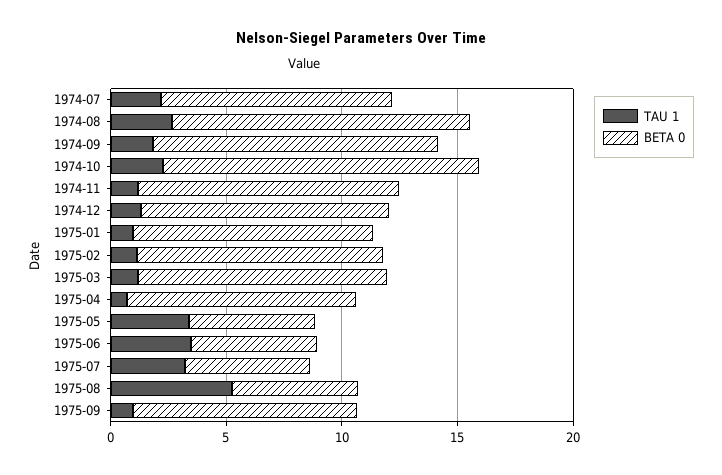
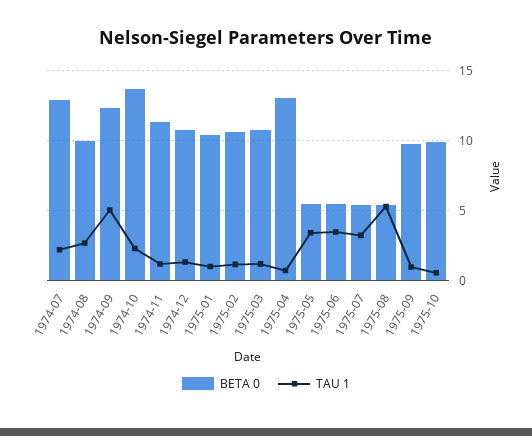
BETA 0, 1974-07: 10 -> 13
BETA 0, 1974-08: 13 -> 10
TAU 1, 1974-09: 2 -> 5
BETA 0, 1975-04: 10 -> 13
BETA 0, 1975-10: none -> 10
TAU 1, 1975-10: none -> 0.5

